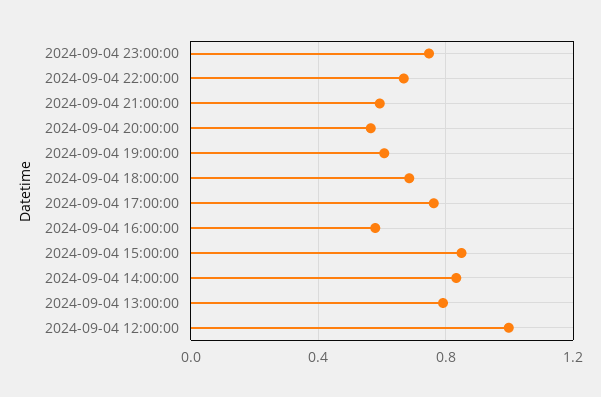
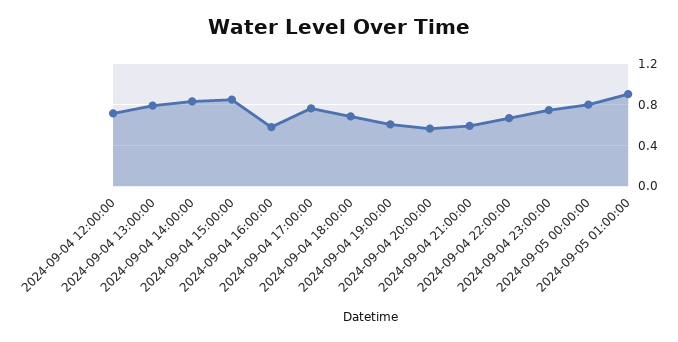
2024-09-04 12:00:00: 1 -> 0.7
2024-09-05 00:00:00: none -> 0.8
2024-09-05 01:00:00: none -> 0.9

